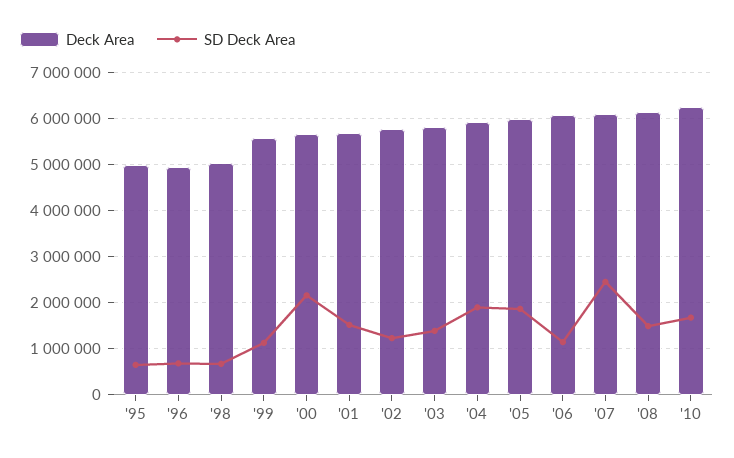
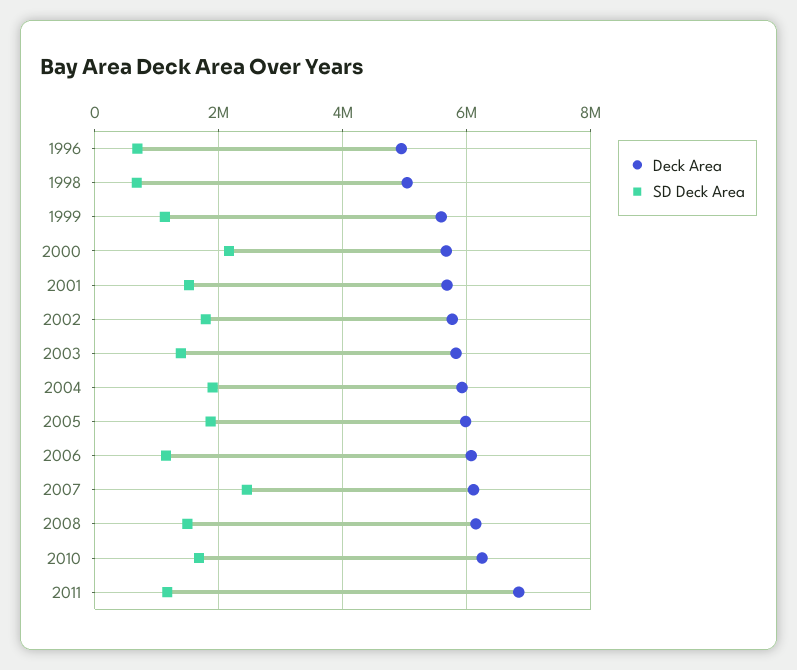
Deck Area, '95: 5000000 -> none
SD Deck Area, '95: 600000 -> none
SD Deck Area, '02: 1200000 -> 1800000
Deck Area, 2011: none -> 6800000
SD Deck Area, 2011: none -> 1200000

